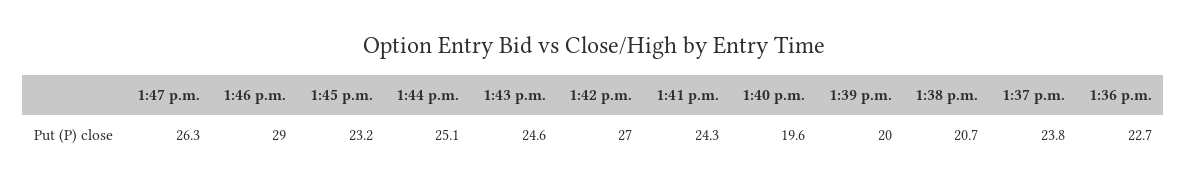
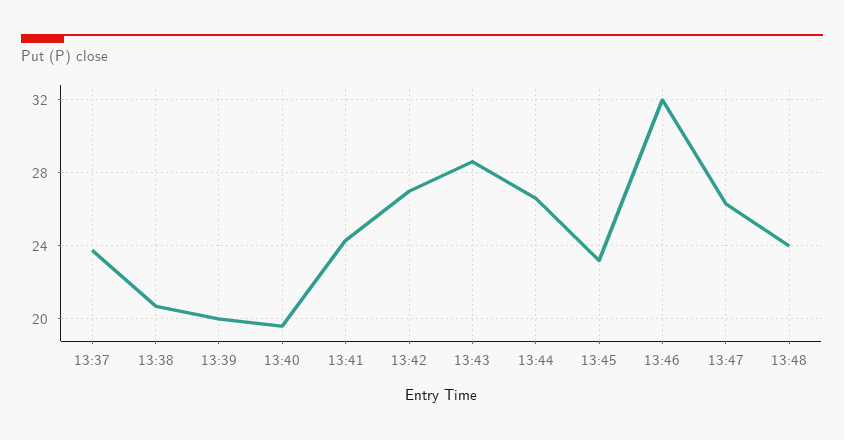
1:46 p.m.: 29 -> 32
1:44 p.m.: 25.1 -> 26.5
1:43 p.m.: 24.6 -> 28.5
1:36 p.m.: 22.7 -> none
13:48: none -> 24

